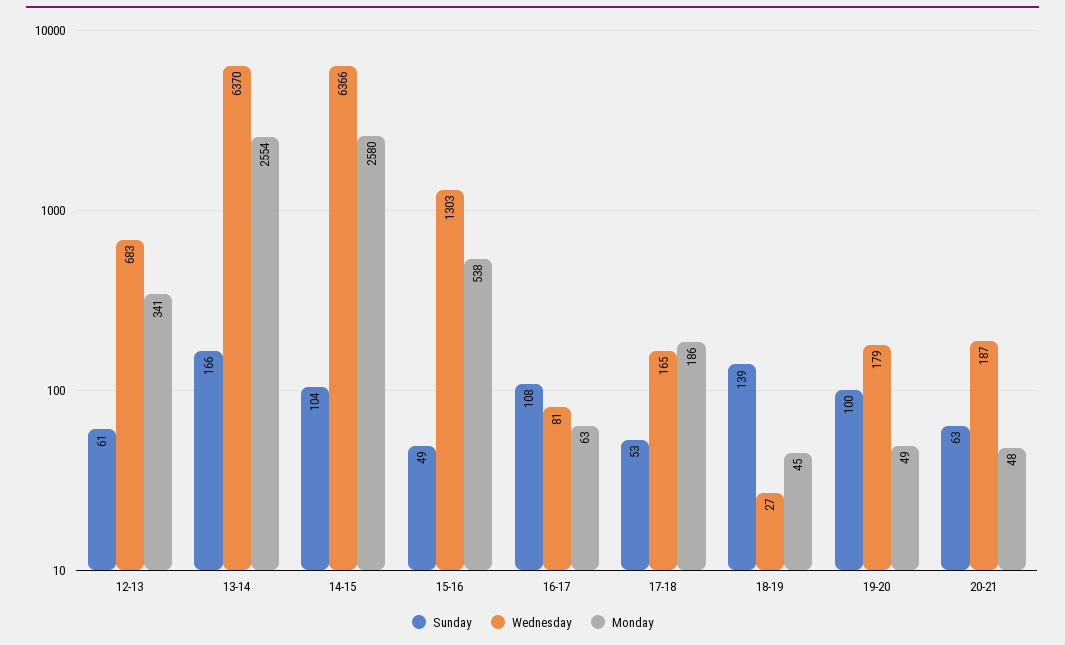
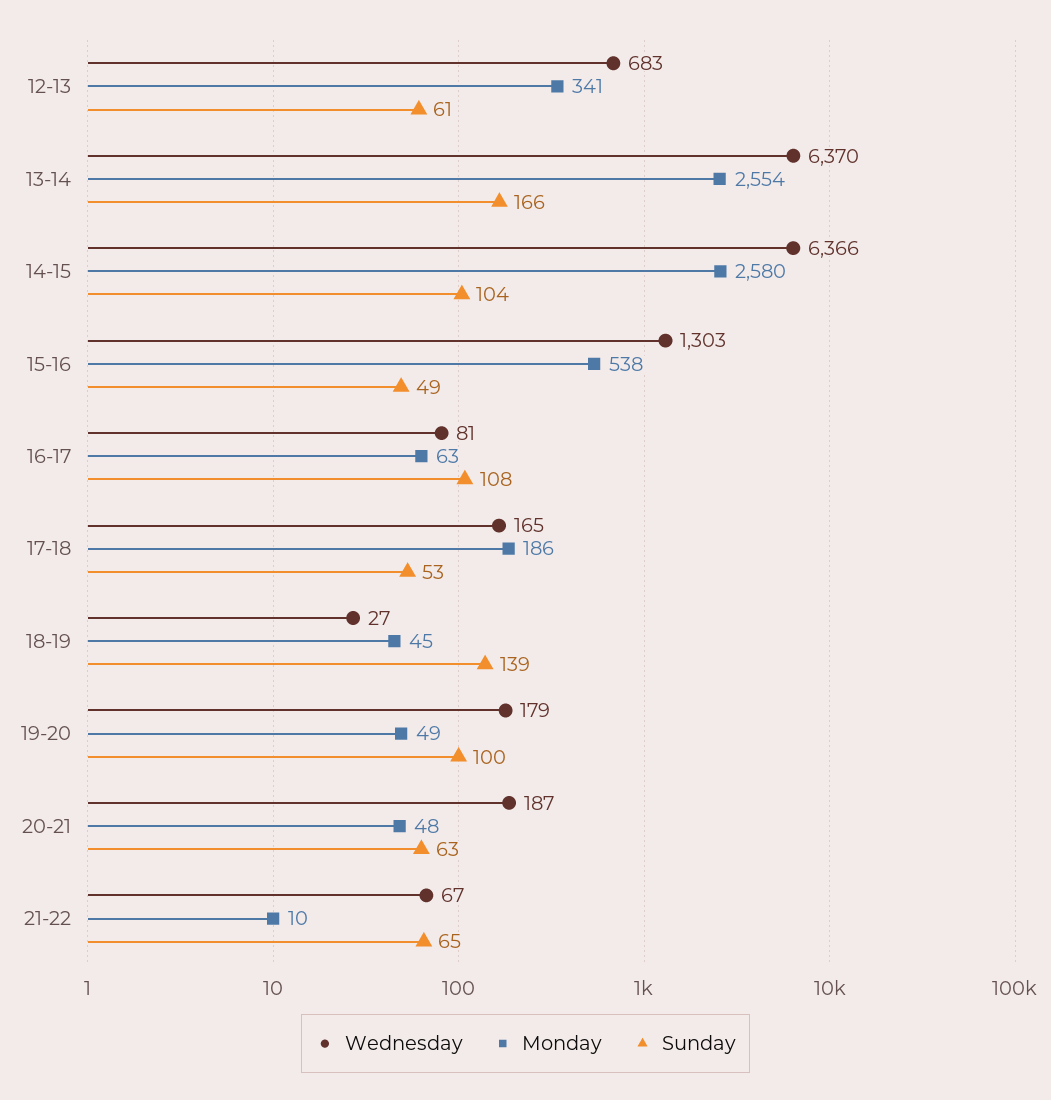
Wednesday, 21-22: none -> 67
Monday, 21-22: none -> 10
Sunday, 21-22: none -> 65

